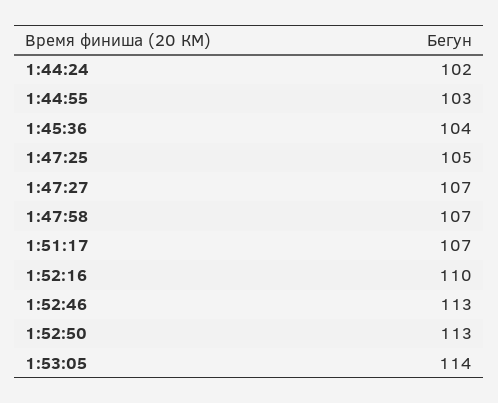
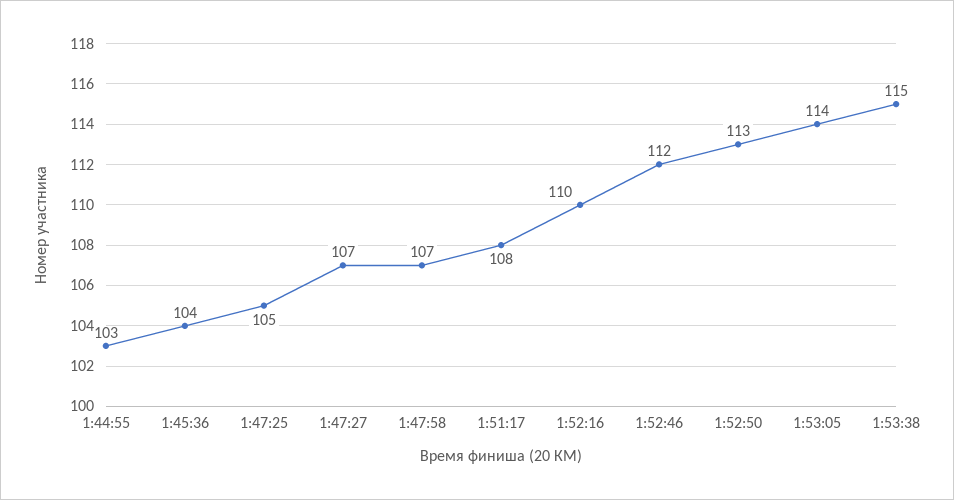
1:44:24: 102 -> none
1:51:17: 107 -> 108
1:52:46: 113 -> 112
1:53:38: none -> 115

